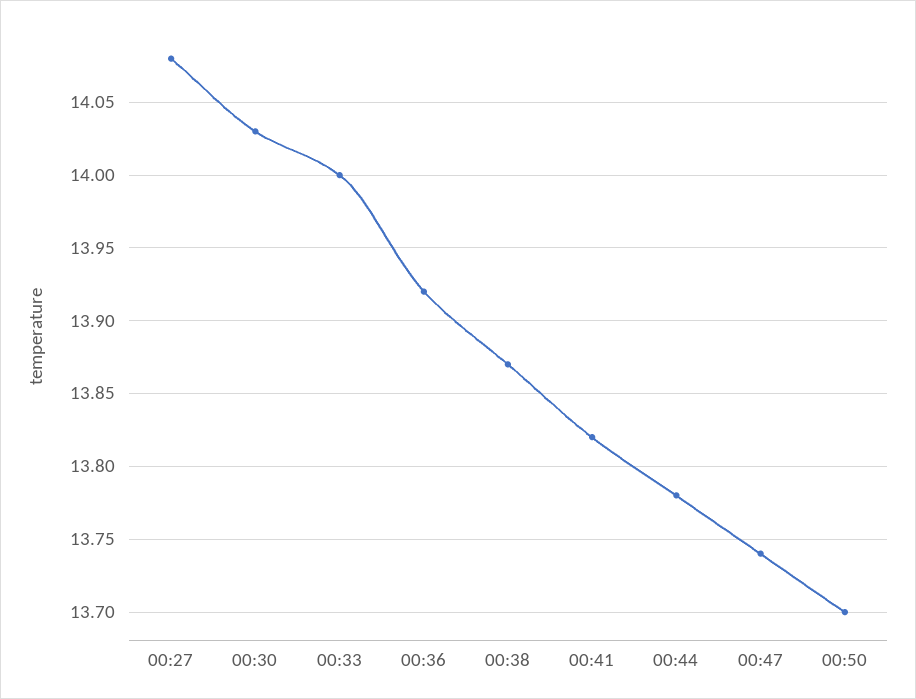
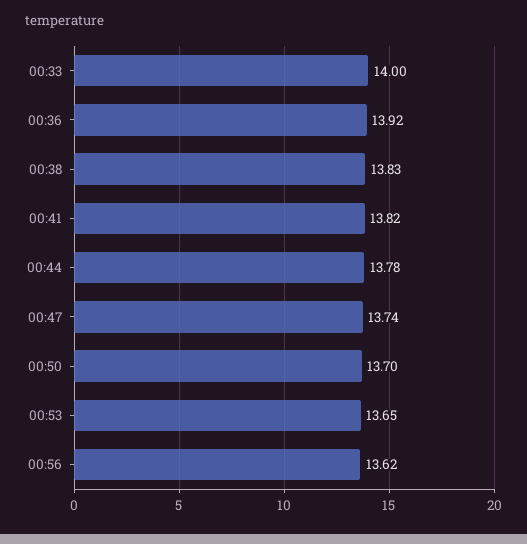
00:27: 14.08 -> none
00:30: 14.03 -> none
00:38: 13.87 -> 13.83
00:53: none -> 13.65
00:56: none -> 13.62

